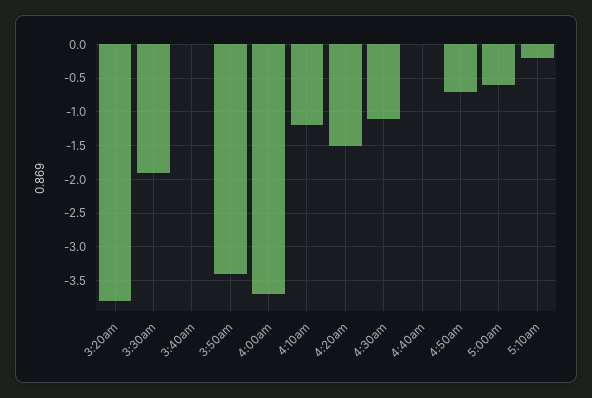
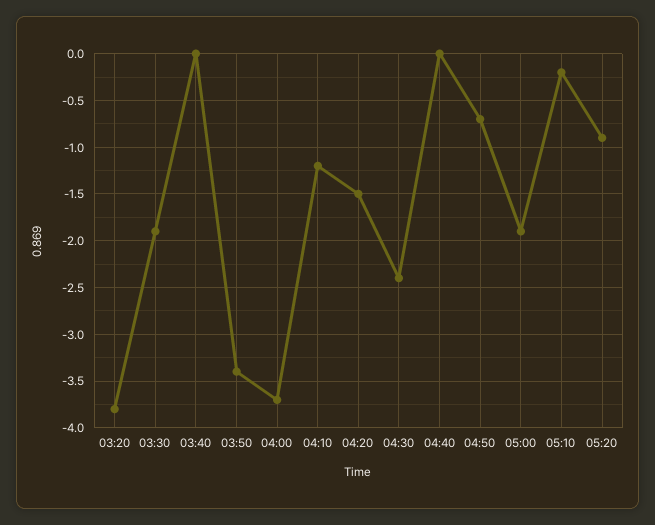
4:30am: -1.1 -> -2.4
5:00am: -0.6 -> -1.9
05:20: none -> -0.9

